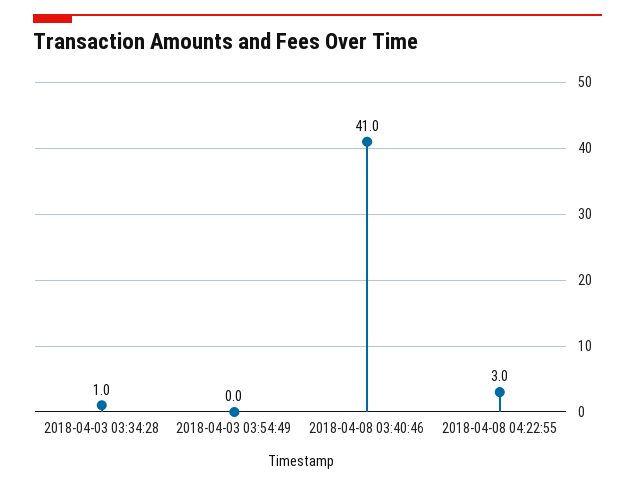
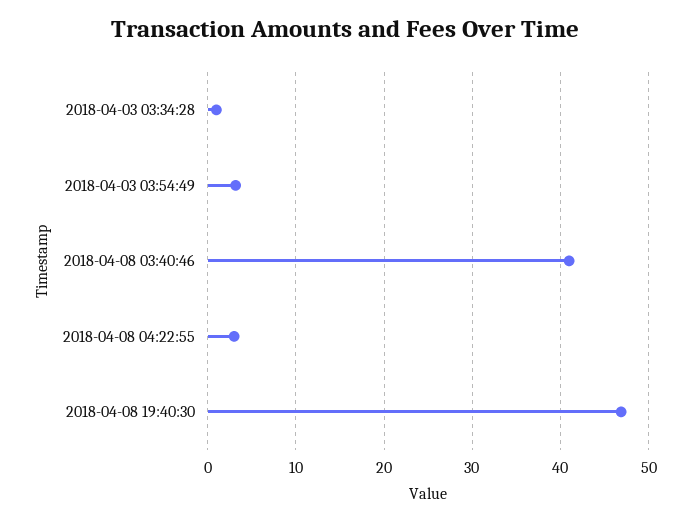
2018-04-03 03:54:49: 0 -> 3
2018-04-08 19:40:30: none -> 47

